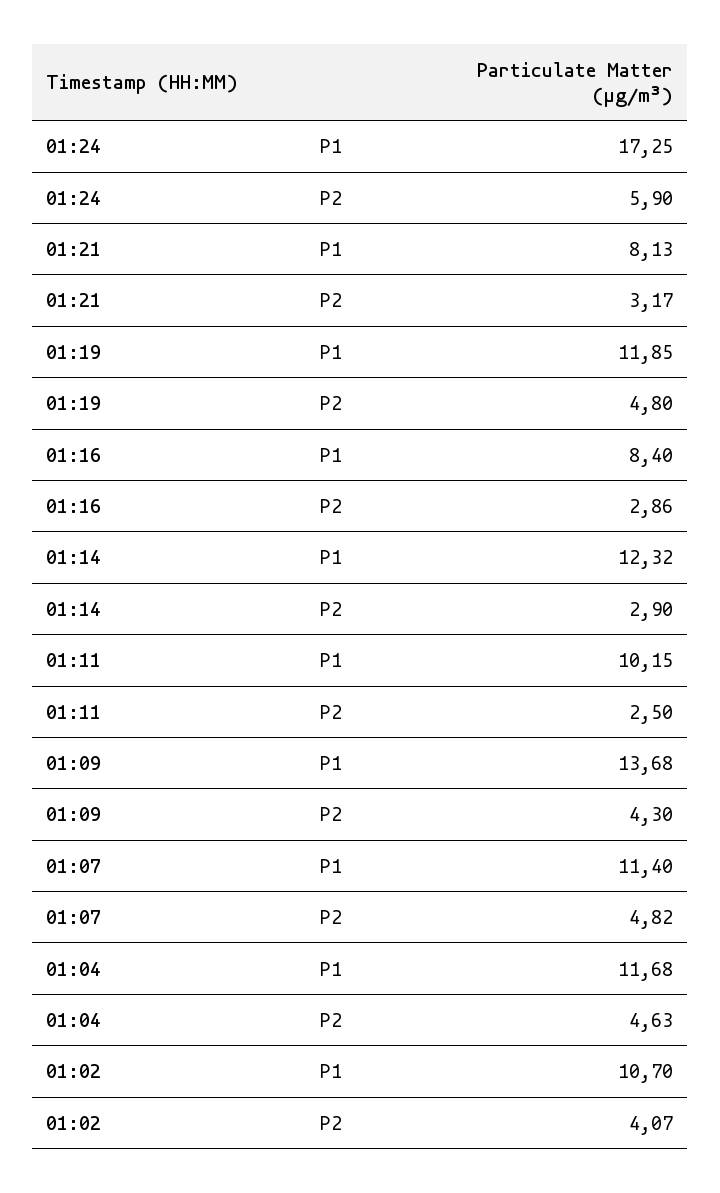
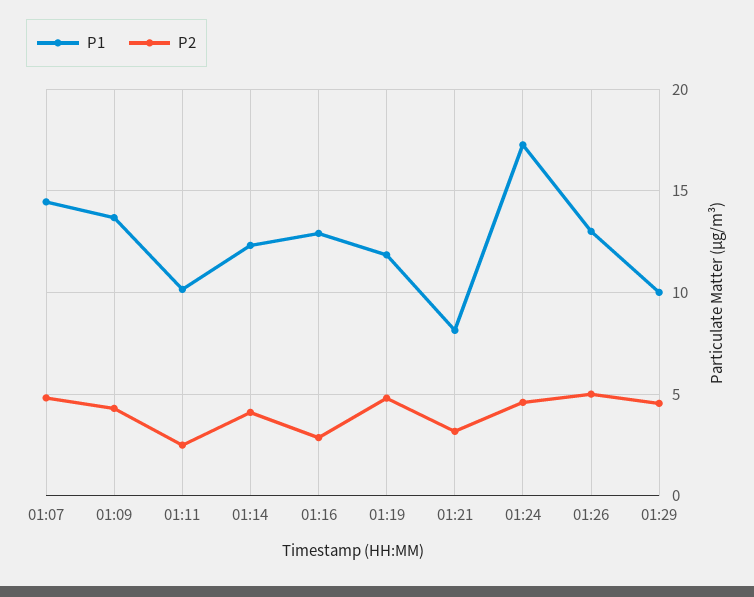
P2, 01:24: 5.9 -> 4.5
P1, 01:16: 8.4 -> 13
P2, 01:14: 2.9 -> 4
P1, 01:07: 11.4 -> 14.5
P1, 01:04: 11.68 -> none
P2, 01:04: 4.63 -> none
P1, 01:02: 10.7 -> none
P2, 01:02: 4.07 -> none
P1, 01:26: none -> 13
P2, 01:26: none -> 5
P1, 01:29: none -> 10
P2, 01:29: none -> 4.5

